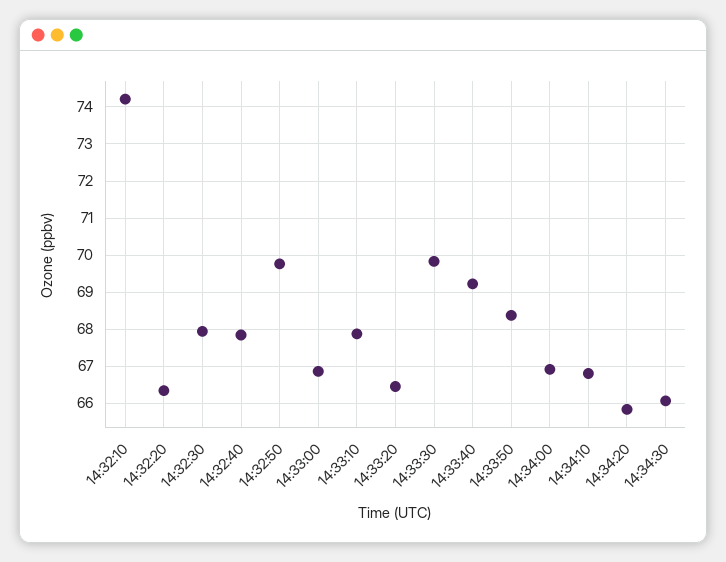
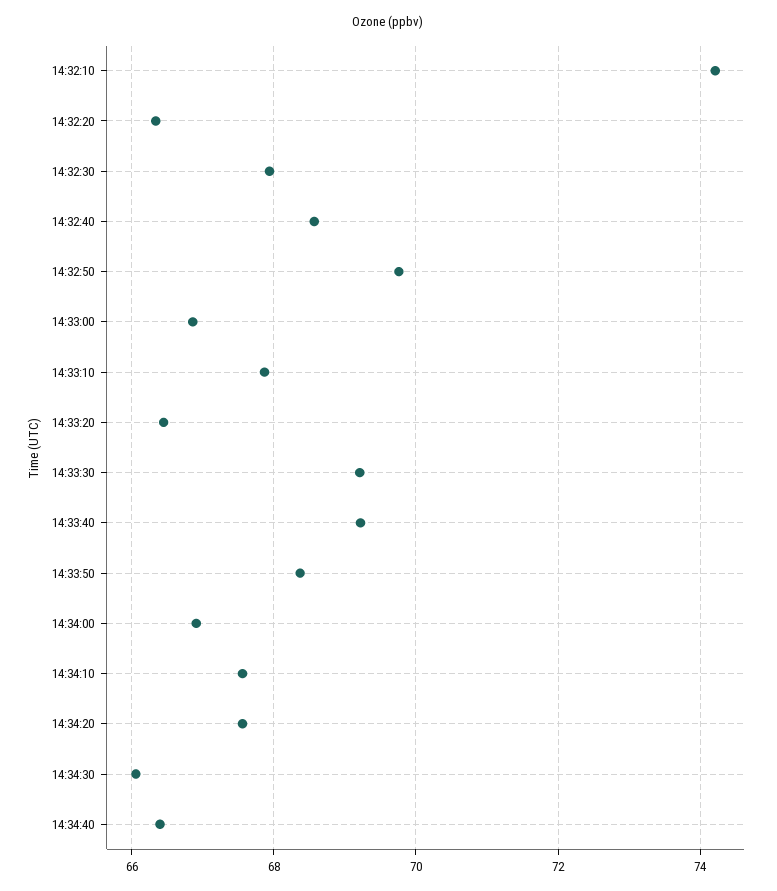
14:32:40: 67.8 -> 68.6
14:33:30: 69.8 -> 69.2
14:34:10: 66.8 -> 67.6
14:34:20: 65.8 -> 67.6
14:34:40: none -> 66.4

